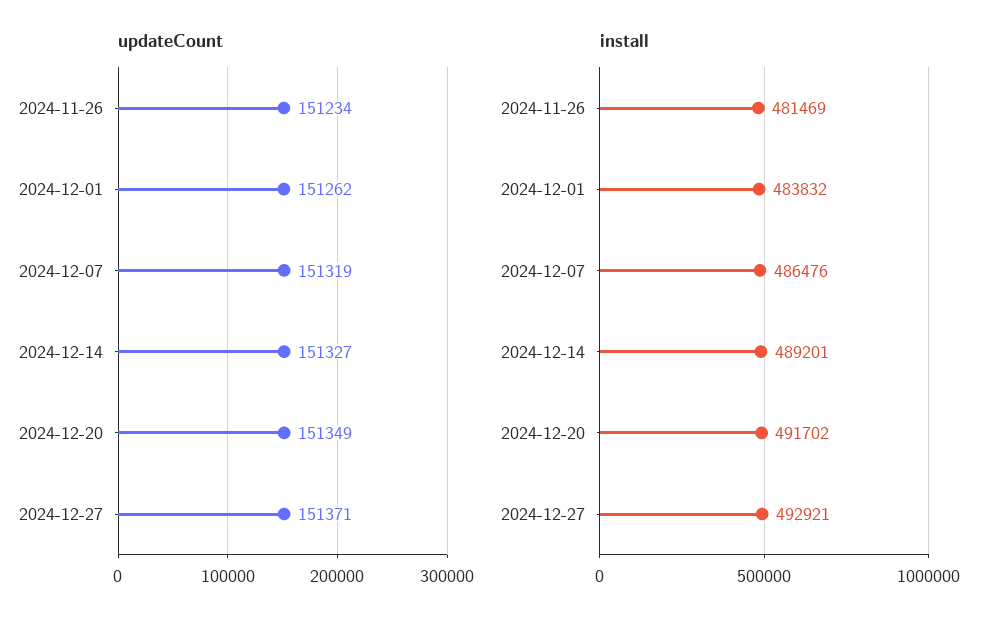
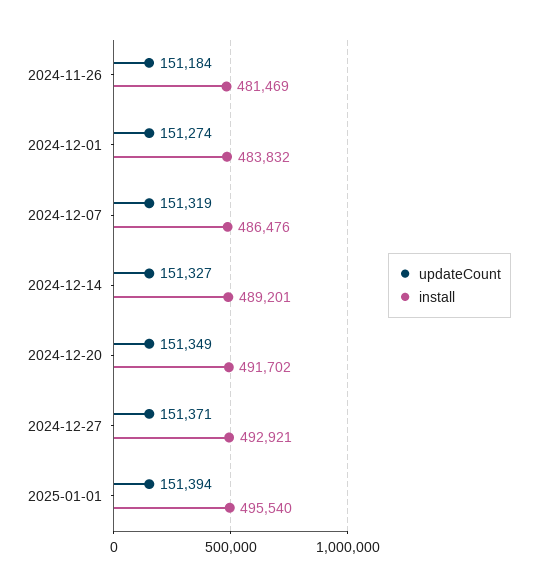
updateCount, 2024-11-26: 151234 -> 151184
updateCount, 2024-12-01: 151262 -> 151274
updateCount, 2025-01-01: none -> 151394
install, 2025-01-01: none -> 495540

